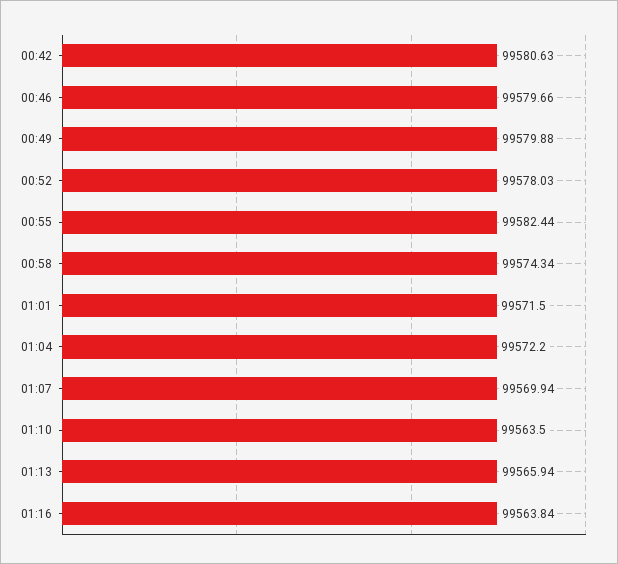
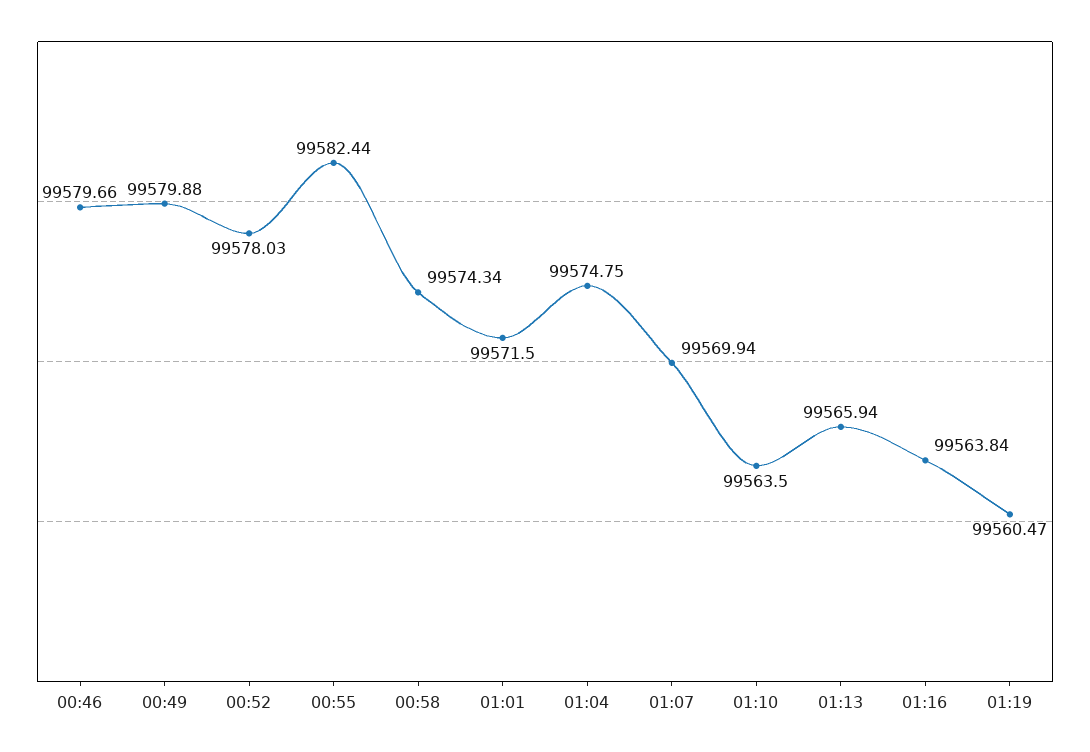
00:42: 99580.63 -> none
01:04: 99572.2 -> 99574.75
01:19: none -> 99560.47

